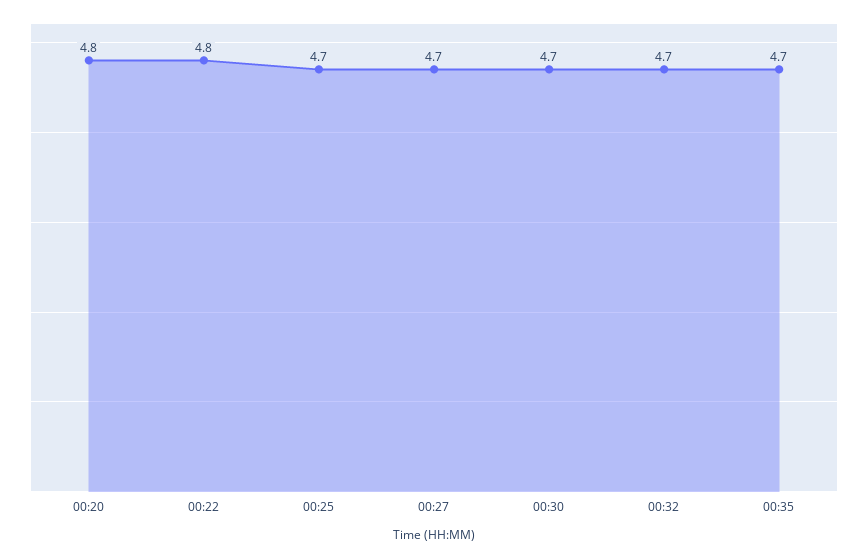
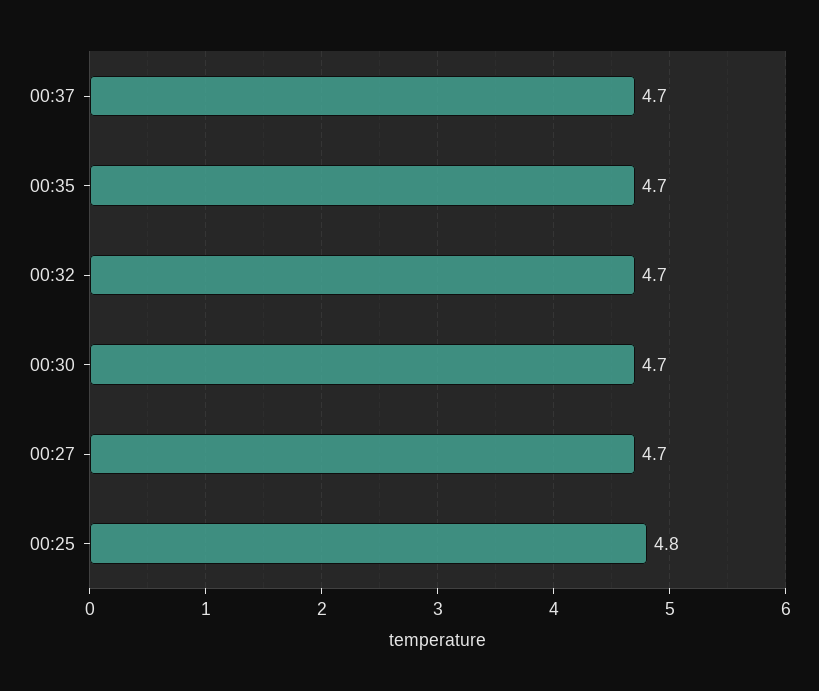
00:20: 4.8 -> none
00:22: 4.8 -> none
00:25: 4.7 -> 4.8
00:37: none -> 4.7

